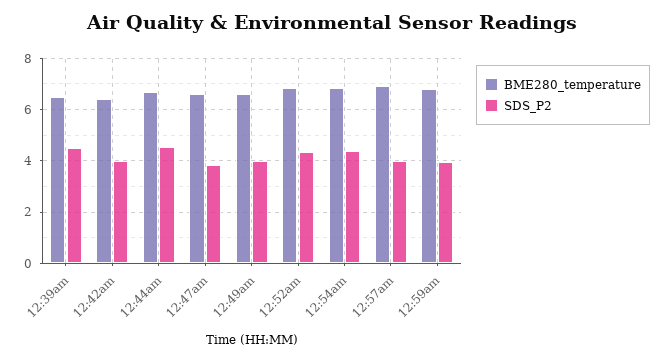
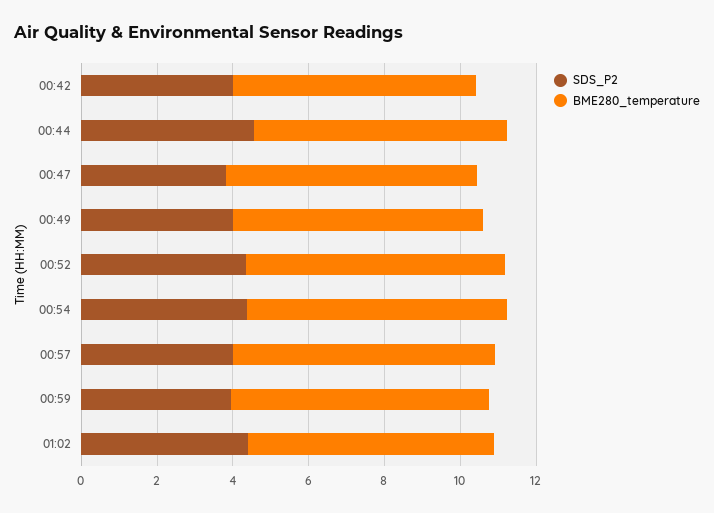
BME280_temperature, 12:39am: 6.5 -> none
SDS_P2, 12:39am: 4.5 -> none
SDS_P2, 01:02: none -> 4.5
BME280_temperature, 01:02: none -> 6.5

